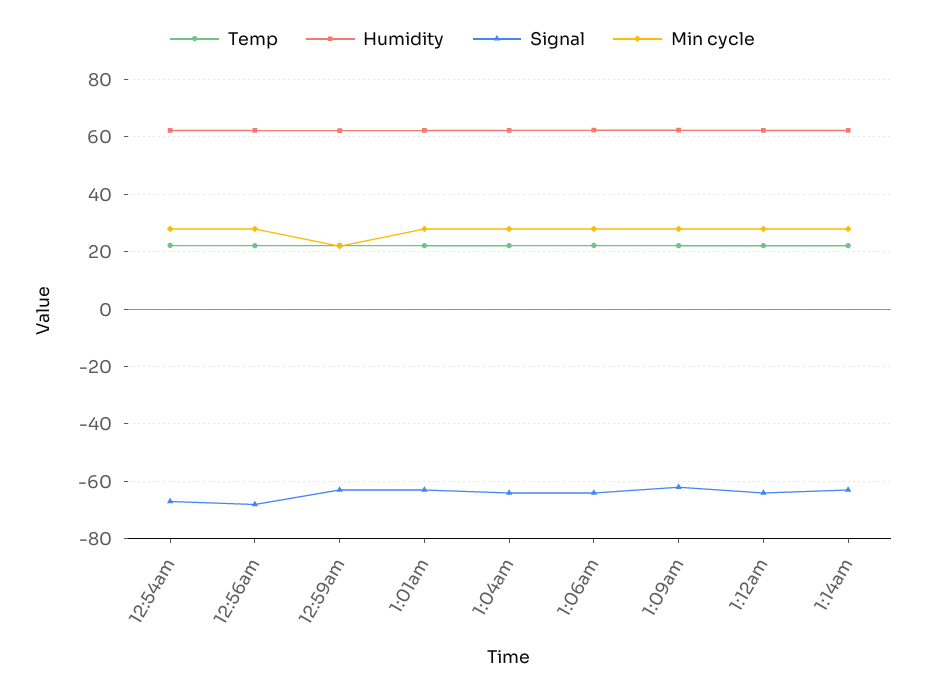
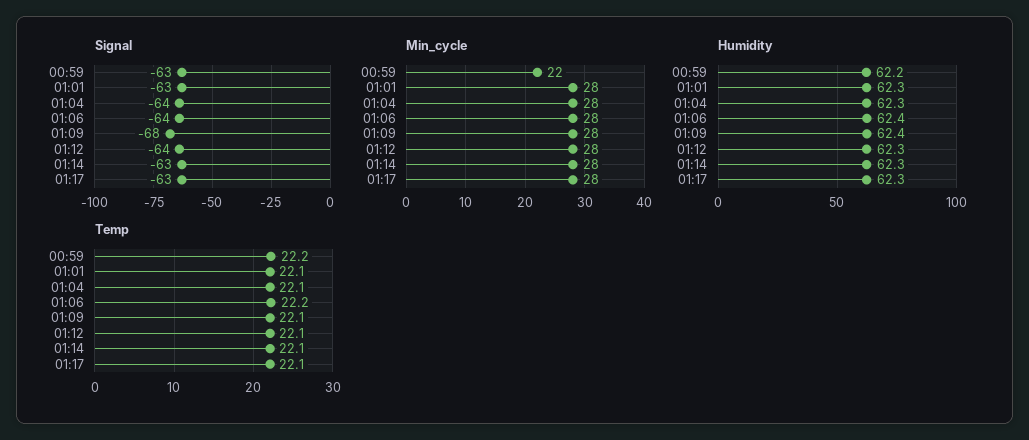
Temp, 12:54am: 22.5 -> none
Humidity, 12:54am: 62.5 -> none
Signal, 12:54am: -67.5 -> none
Min cycle, 12:54am: 27.5 -> none
Temp, 12:56am: 22.5 -> none
Humidity, 12:56am: 62.5 -> none
Signal, 12:56am: -67.5 -> none
Min cycle, 12:56am: 27.5 -> none
Signal, 1:09am: -62.5 -> -68
Signal, 01:17: none -> -63
Min cycle, 01:17: none -> 28
Humidity, 01:17: none -> 62.3
Temp, 01:17: none -> 22.1

